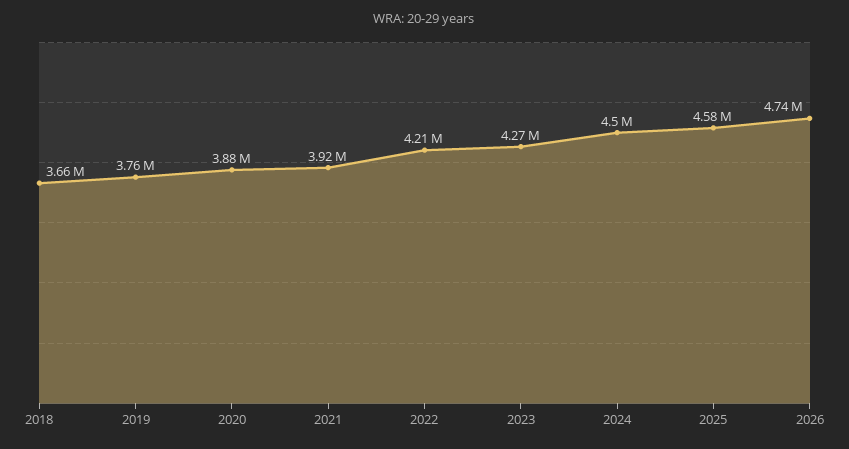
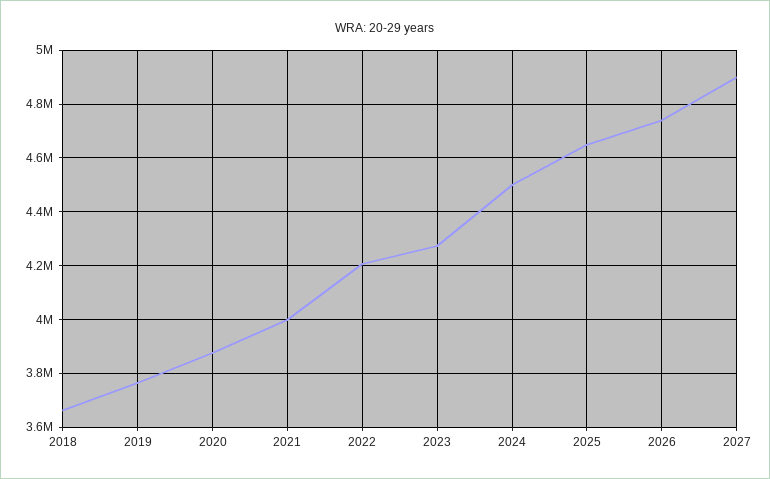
2021: 3920000 -> 4000000
2025: 4580000 -> 4650000
2027: none -> 4900000

